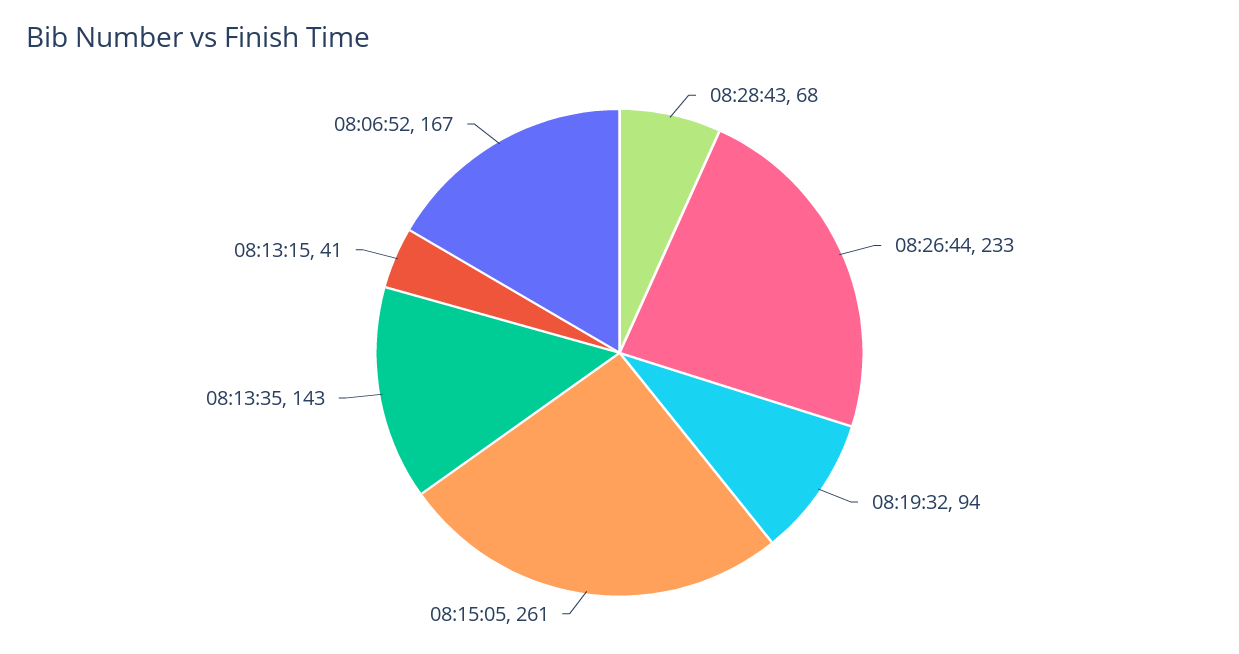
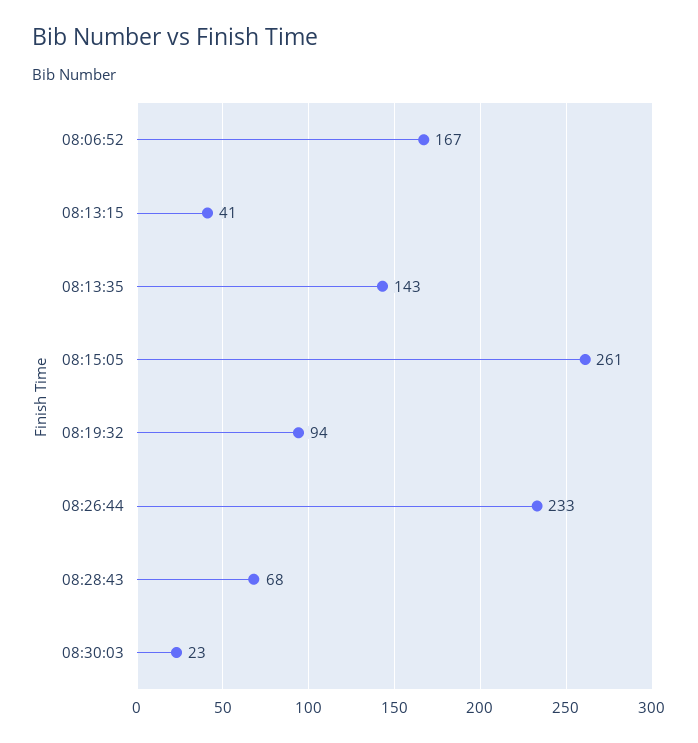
08:30:03: none -> 23

